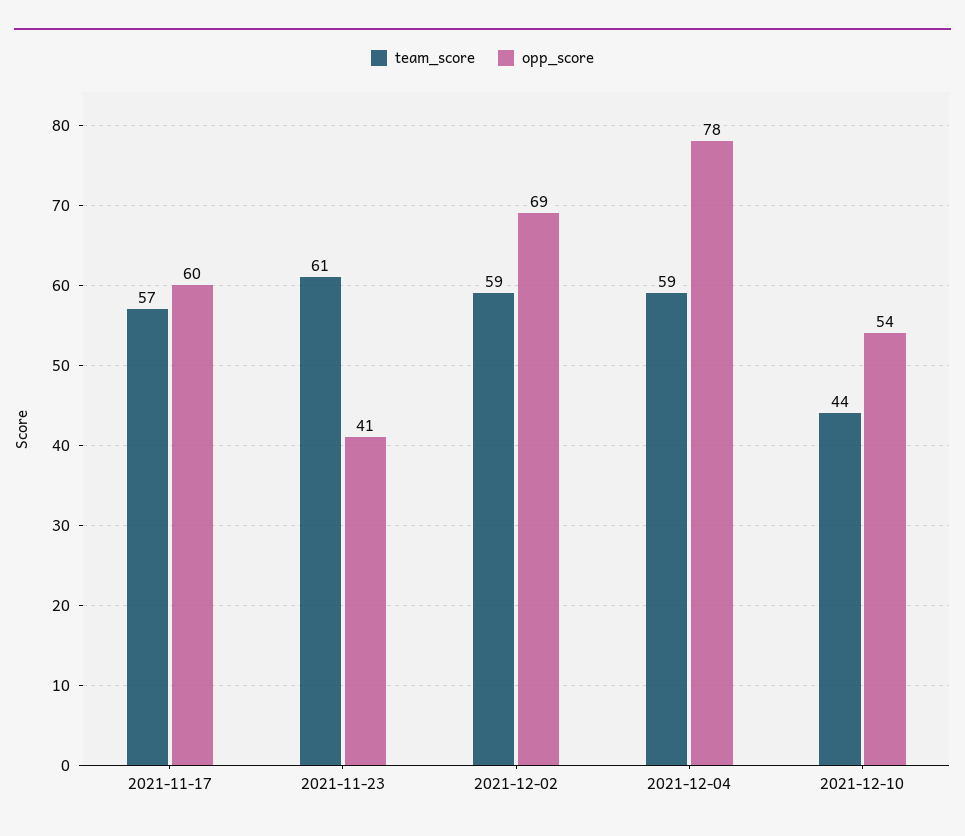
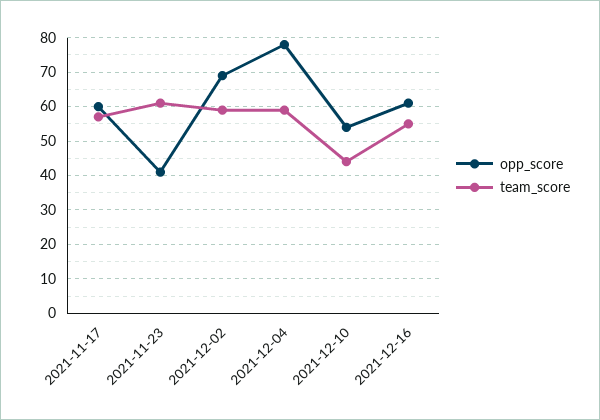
opp_score, 2021-12-16: none -> 60
team_score, 2021-12-16: none -> 55

